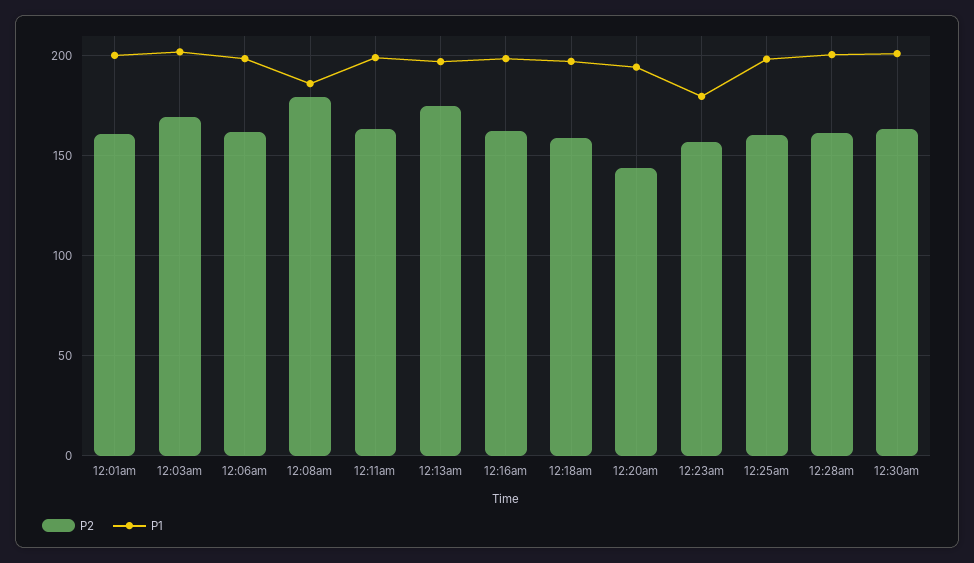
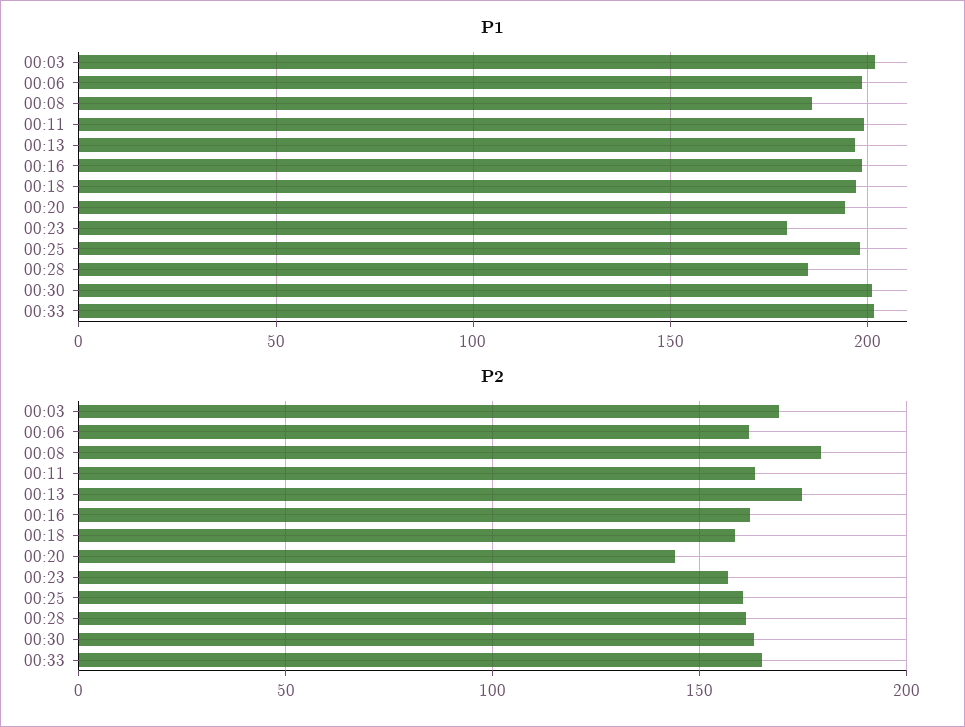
P2, 12:01am: 160 -> none
P1, 12:01am: 200 -> none
P1, 12:28am: 200 -> 185
P1, 00:33: none -> 200
P2, 00:33: none -> 165

